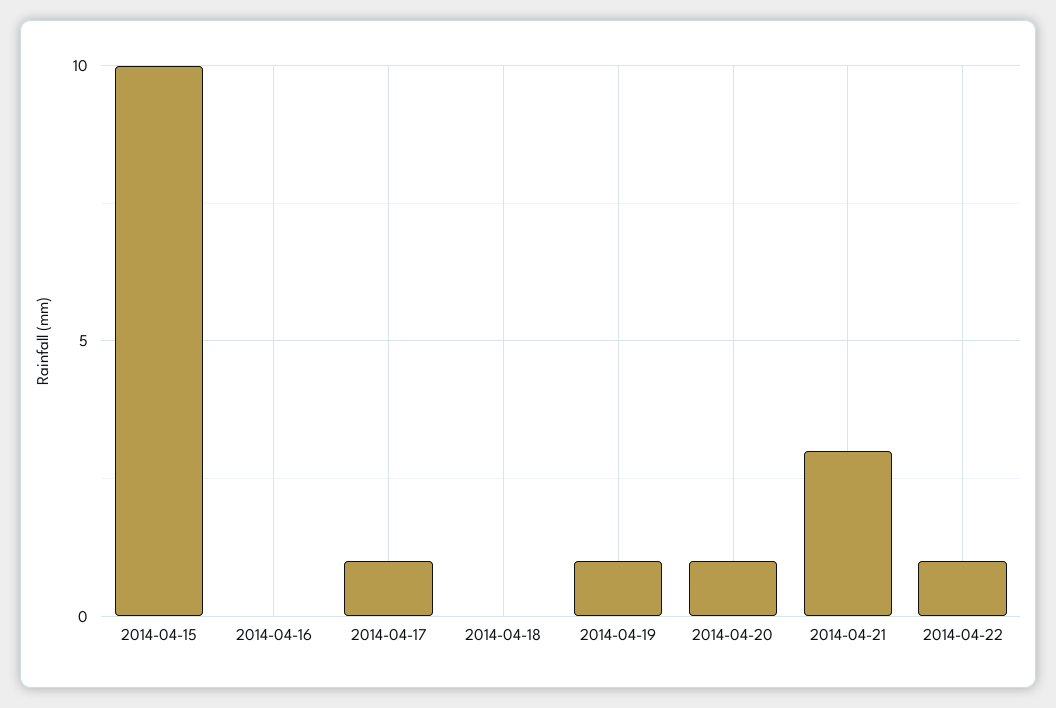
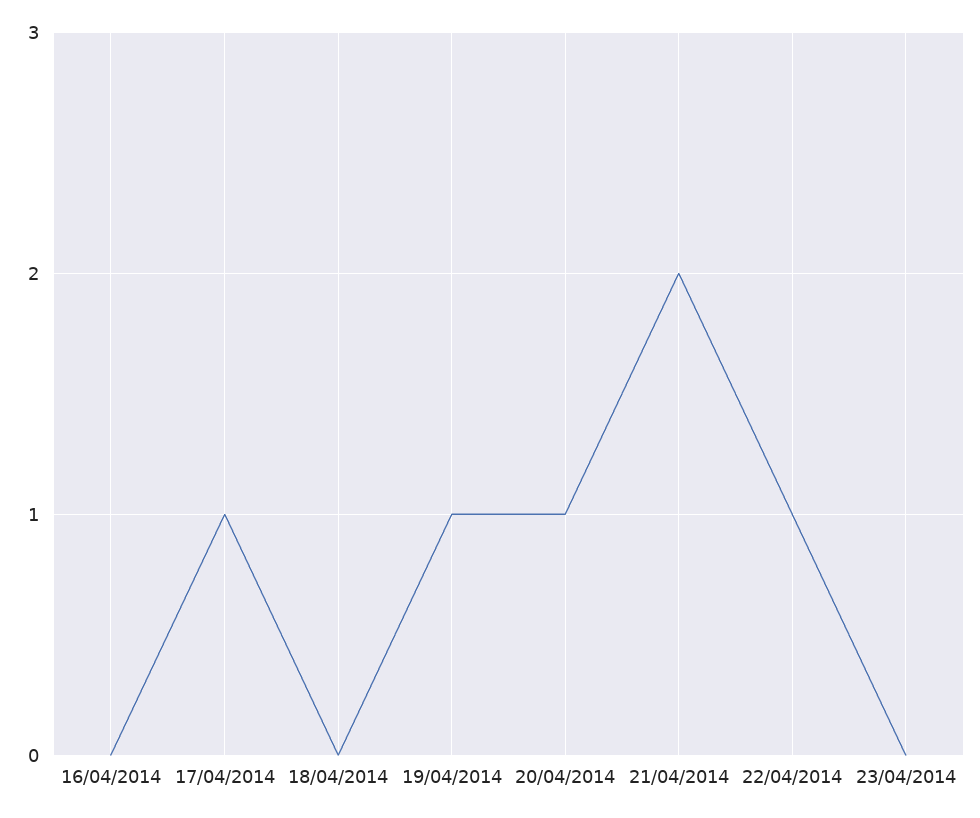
2014-04-15: 10 -> none
2014-04-21: 3 -> 2
23/04/2014: none -> 0

